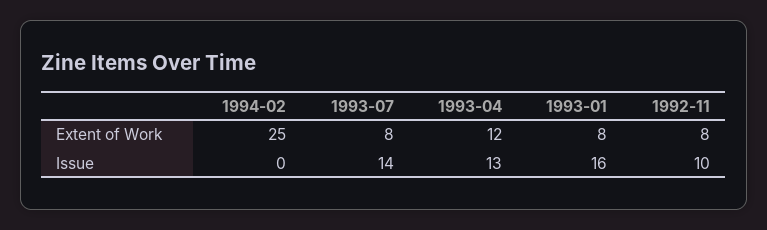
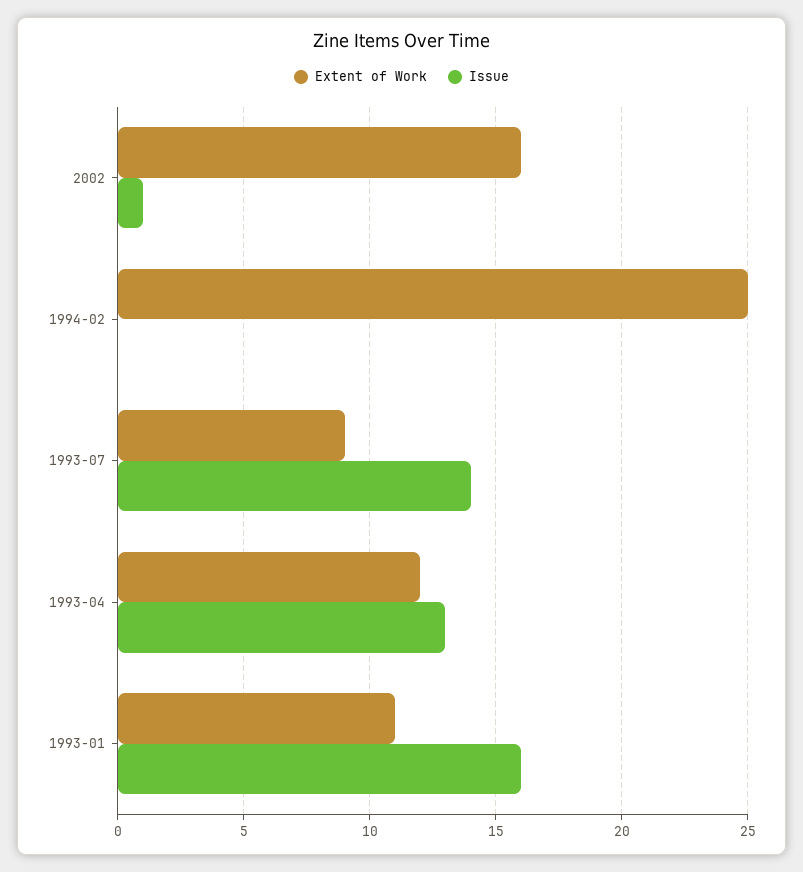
Extent of Work, 1993-07: 8 -> 9
Extent of Work, 1993-01: 8 -> 11
Extent of Work, 1992-11: 8 -> none
Issue, 1992-11: 10 -> none
Extent of Work, 2002: none -> 16
Issue, 2002: none -> 1

